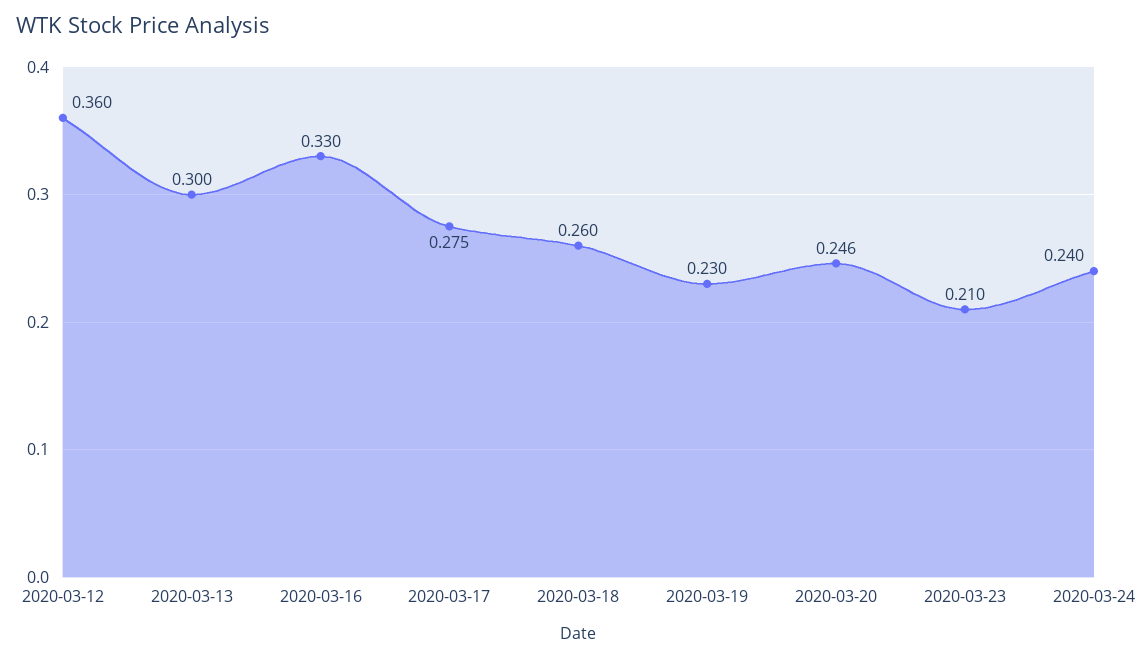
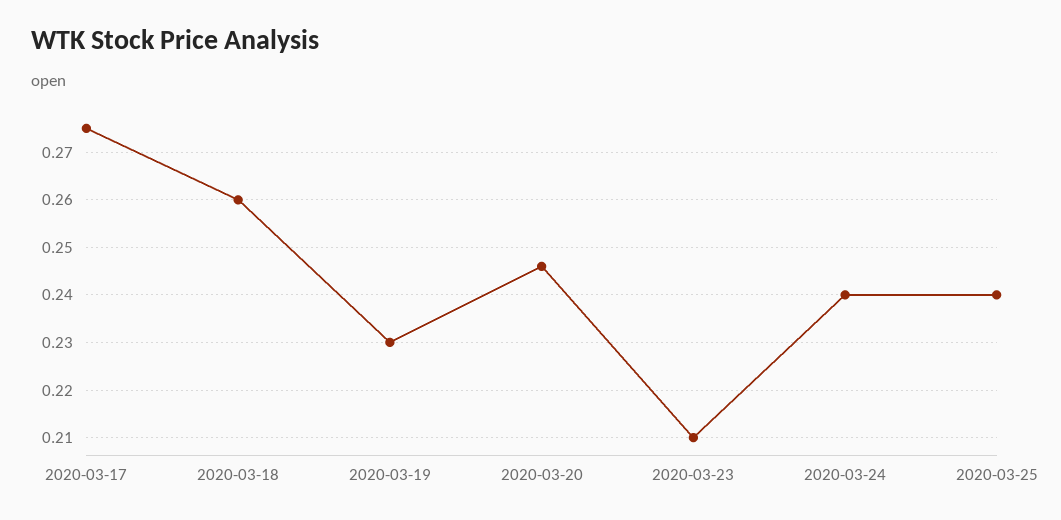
2020-03-12: 0.36 -> none
2020-03-13: 0.3 -> none
2020-03-16: 0.33 -> none
2020-03-25: none -> 0.24

